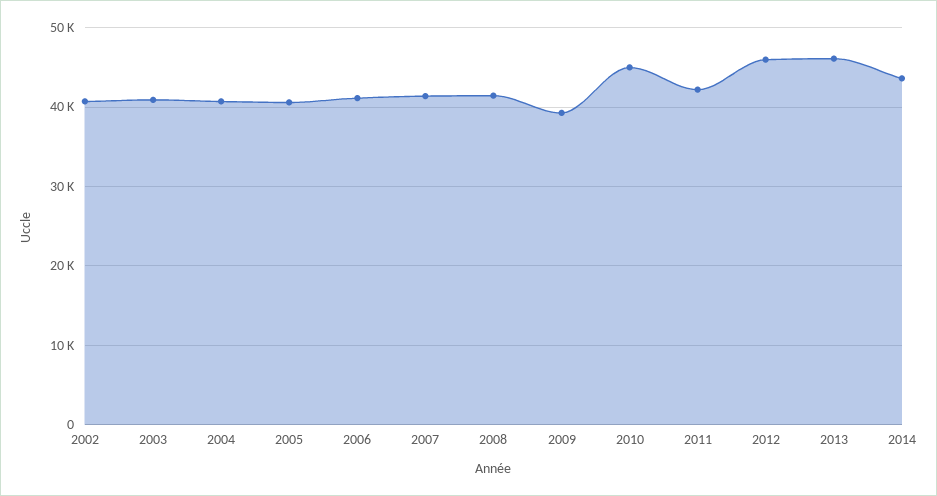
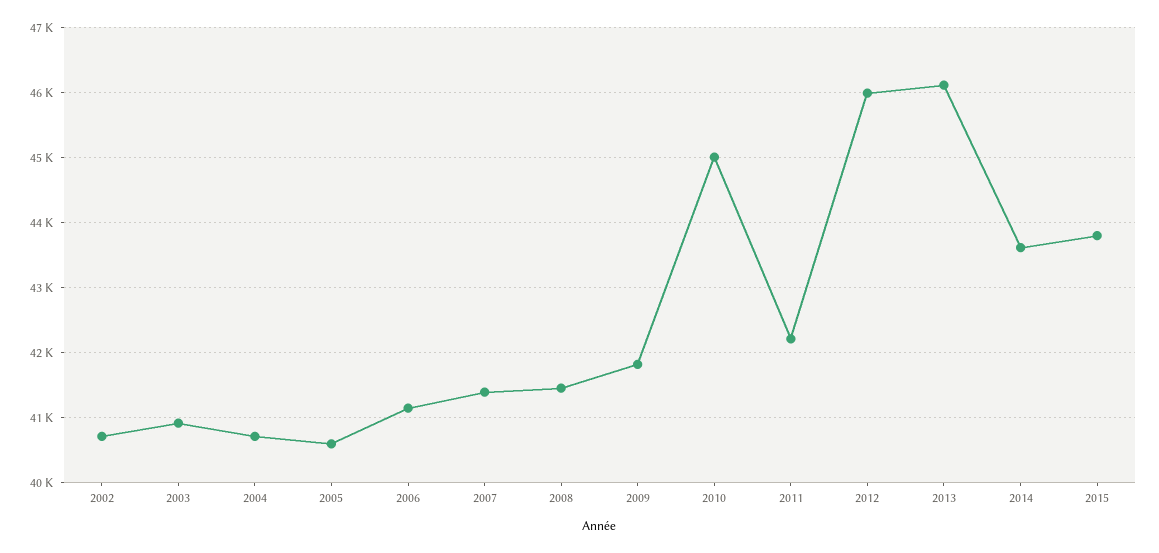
2009: 39000 -> 41800
2015: none -> 43800

